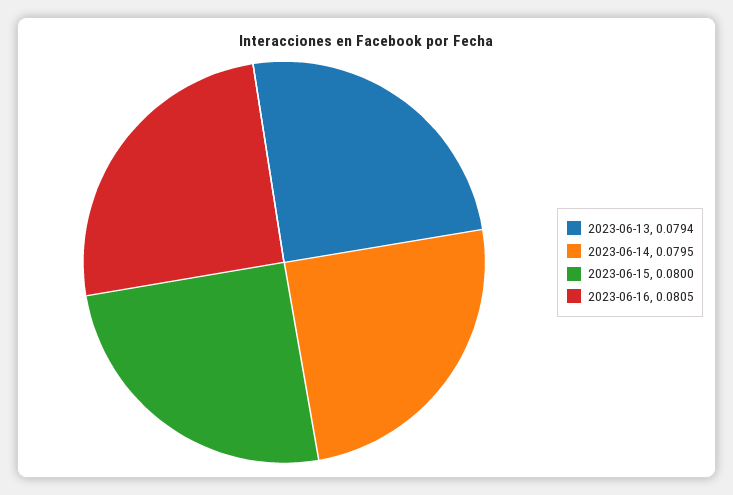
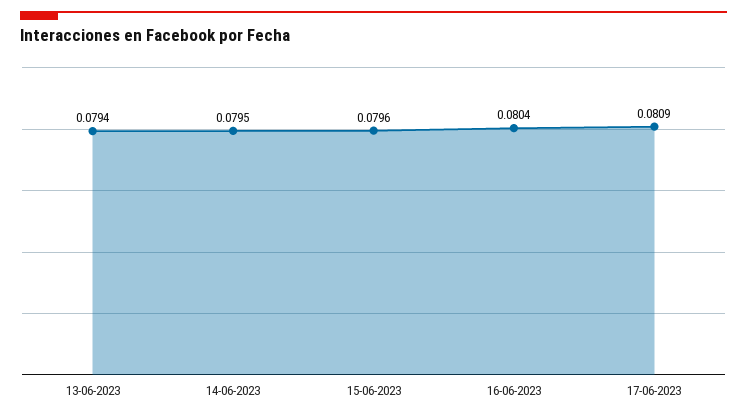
2023-06-15: 0.08 -> 0.0796
2023-06-16: 0.0805 -> 0.0804
17-06-2023: none -> 0.0809

